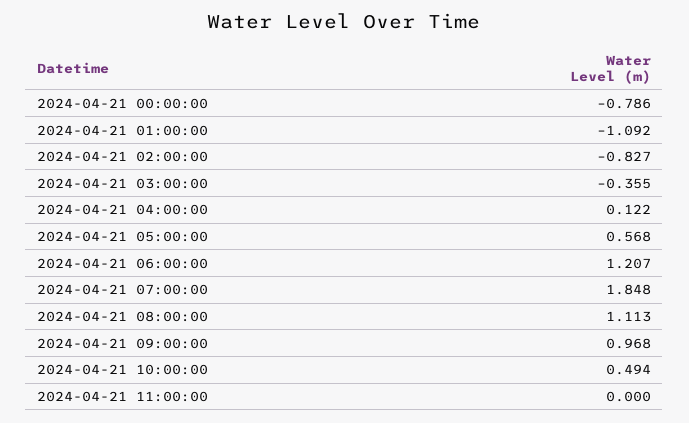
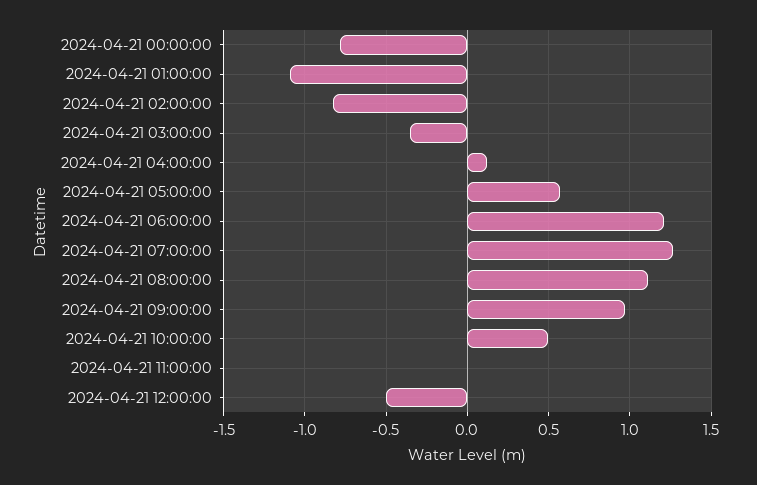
2024-04-21 07:00:00: 1.848 -> 1.25
2024-04-21 12:00:00: none -> -0.5

